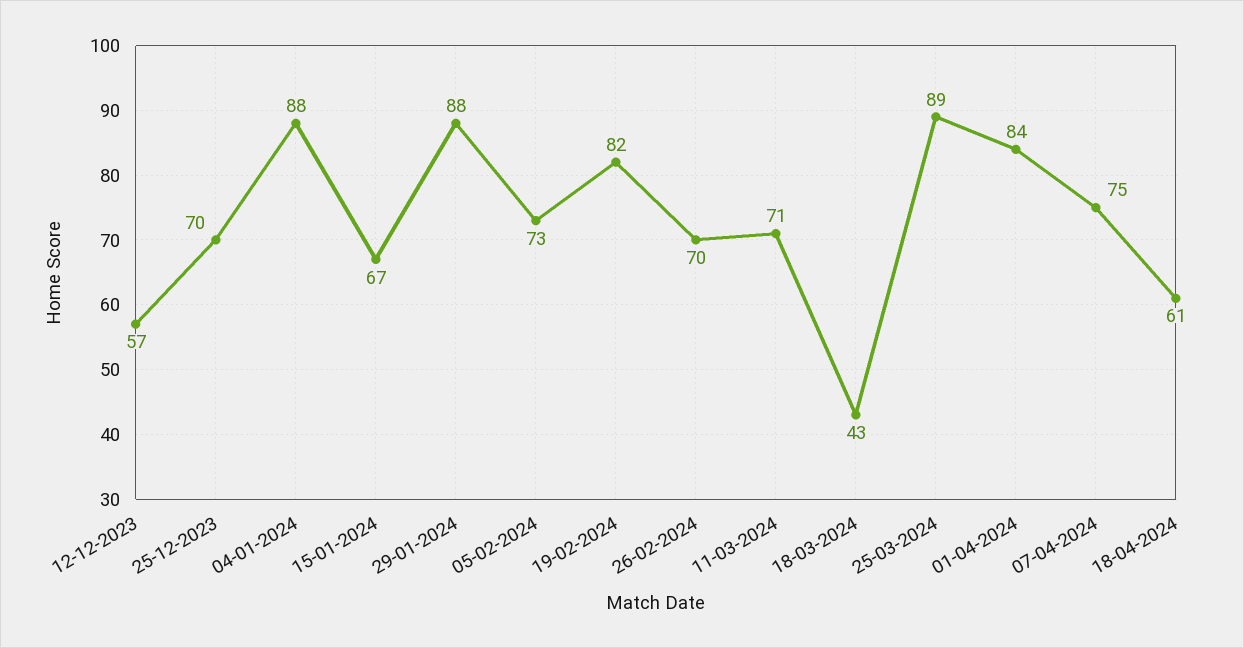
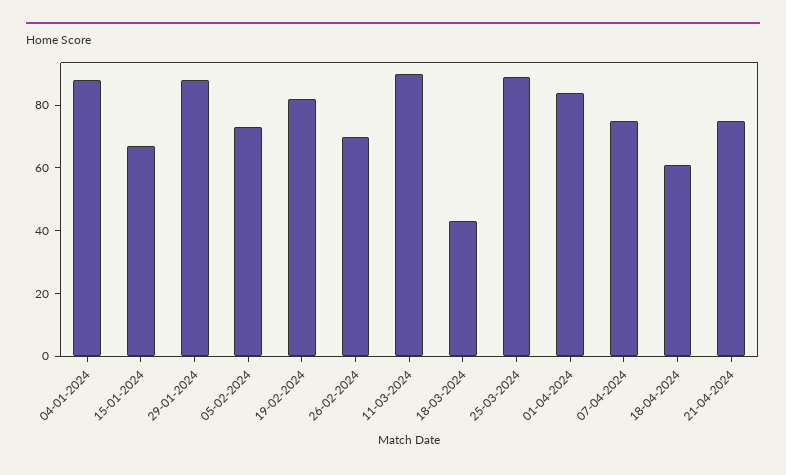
12-12-2023: 57 -> none
25-12-2023: 70 -> none
11-03-2024: 71 -> 90
21-04-2024: none -> 75

